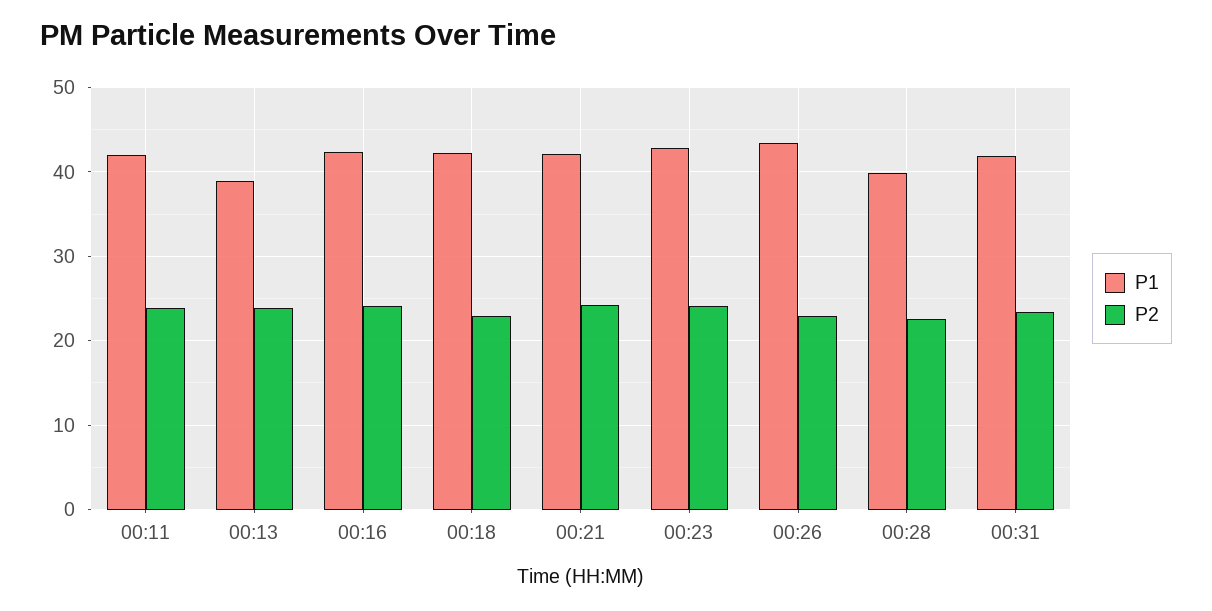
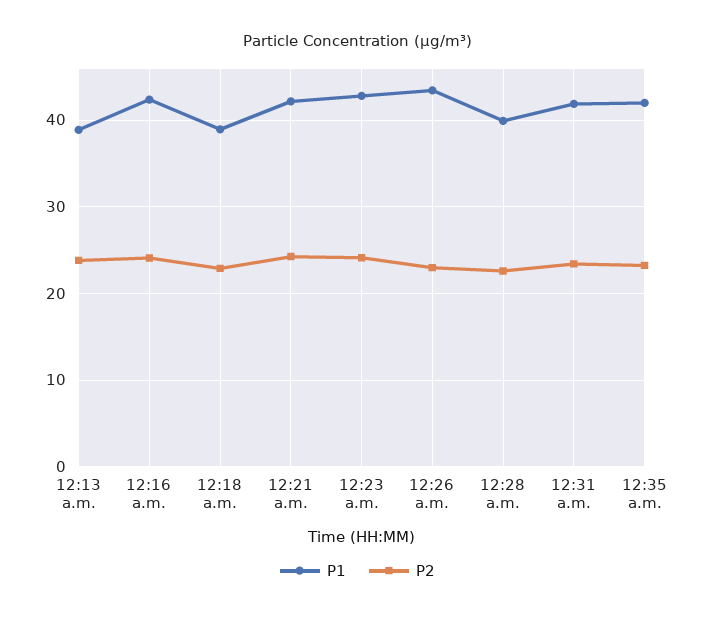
P1, 00:11: 42 -> none
P2, 00:11: 24 -> none
P1, 00:18: 42 -> 39
P1, 12:35 a.m.: none -> 42
P2, 12:35 a.m.: none -> 23

